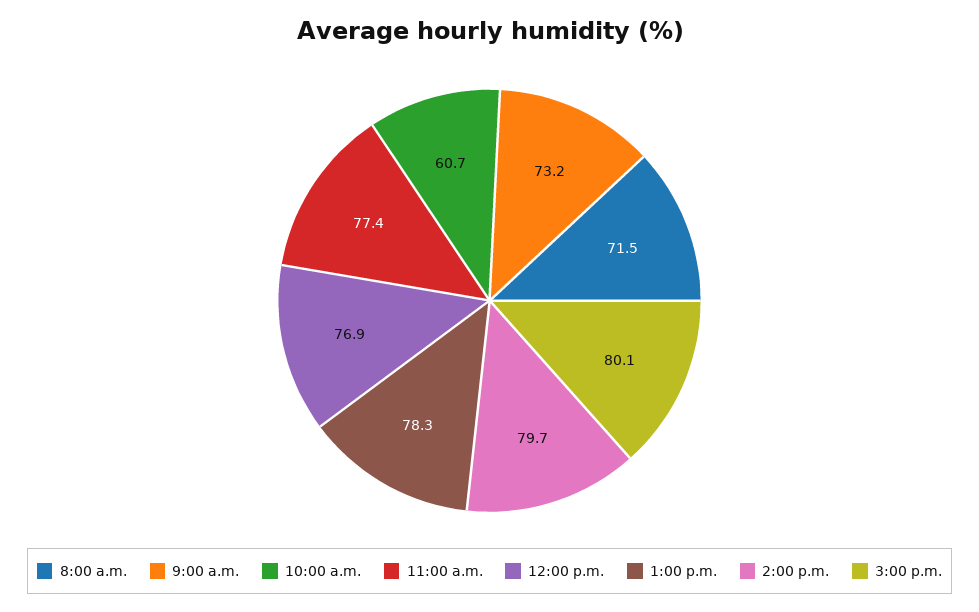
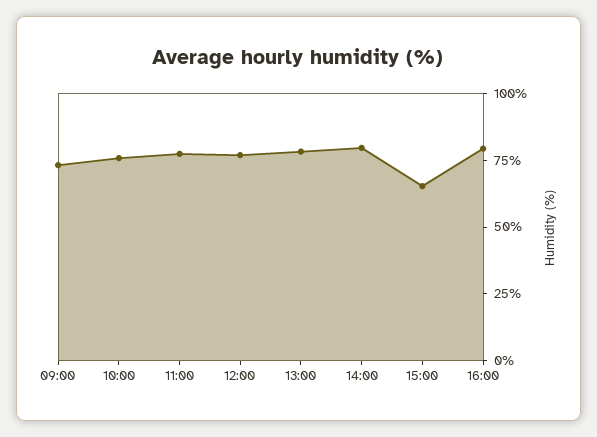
8:00 a.m.: 71.5 -> none
10:00 a.m.: 60.7 -> 75
3:00 p.m.: 80.1 -> 65
16:00: none -> 80

